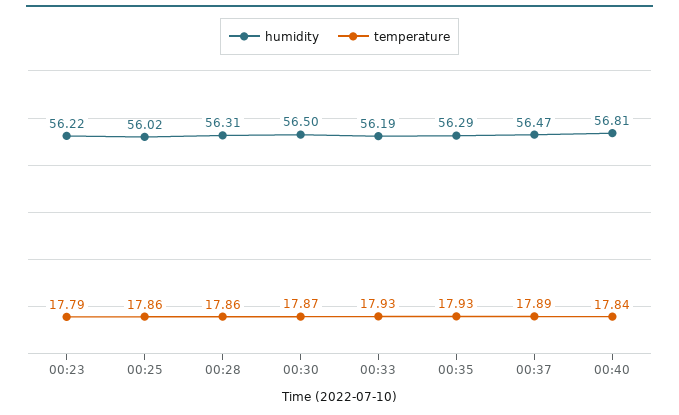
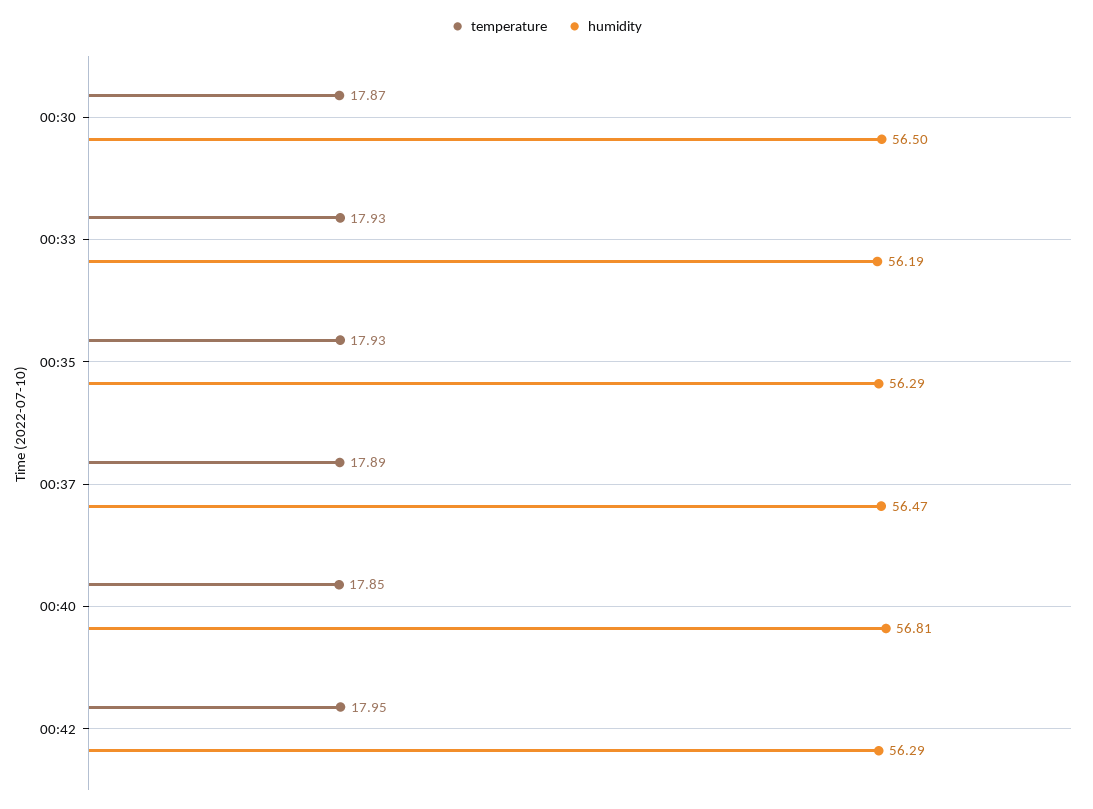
humidity, 00:23: 56.22 -> none
temperature, 00:23: 17.79 -> none
humidity, 00:25: 56.02 -> none
temperature, 00:25: 17.86 -> none
humidity, 00:28: 56.31 -> none
temperature, 00:28: 17.86 -> none
temperature, 00:40: 17.84 -> 17.85
temperature, 00:42: none -> 17.95
humidity, 00:42: none -> 56.29

